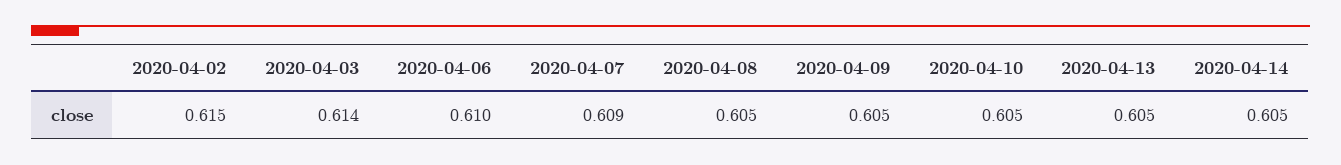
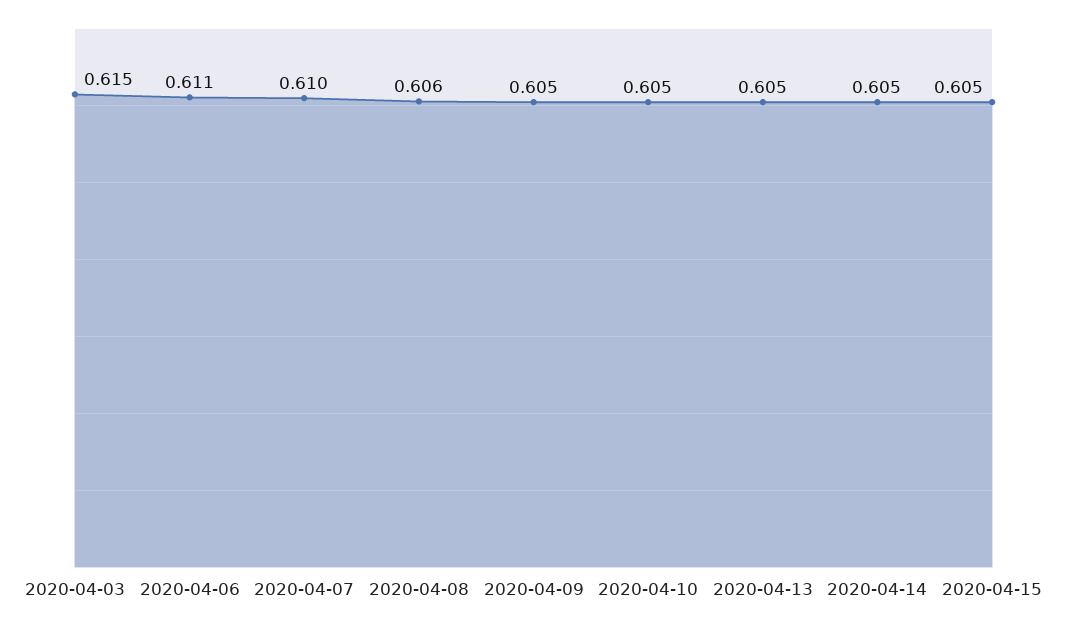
2020-04-02: 0.615 -> none
2020-04-03: 0.614 -> 0.615
2020-04-06: 0.61 -> 0.611
2020-04-07: 0.609 -> 0.61
2020-04-08: 0.605 -> 0.606
2020-04-15: none -> 0.605

